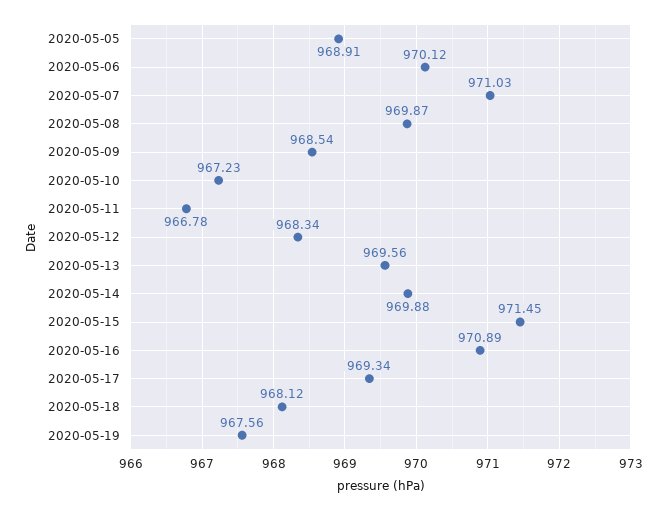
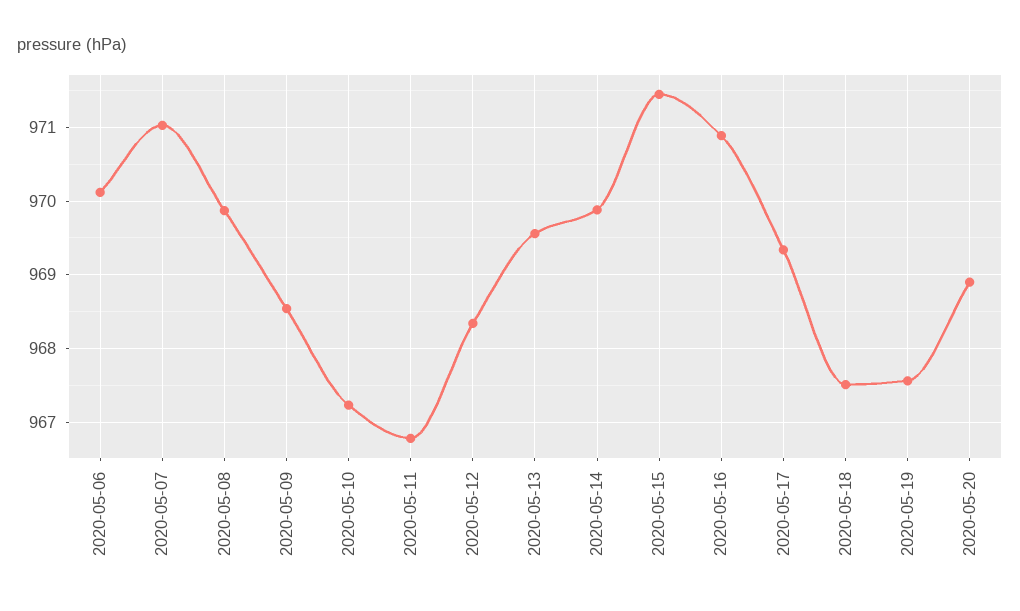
2020-05-05: 968.91 -> none
2020-05-18: 968.12 -> 967.5
2020-05-20: none -> 968.9

